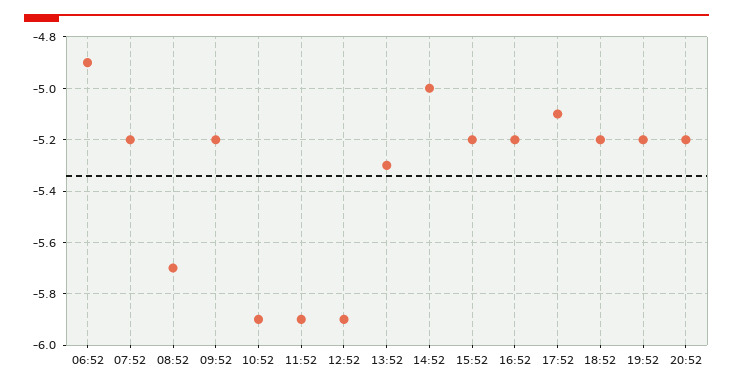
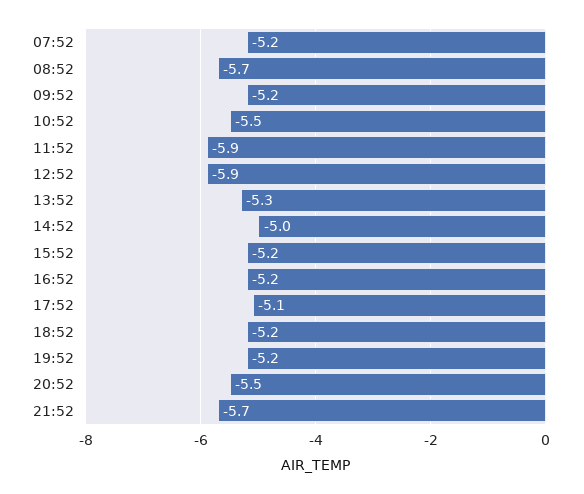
06:52: -4.9 -> none
10:52: -5.9 -> -5.5
20:52: -5.2 -> -5.5
21:52: none -> -5.7

